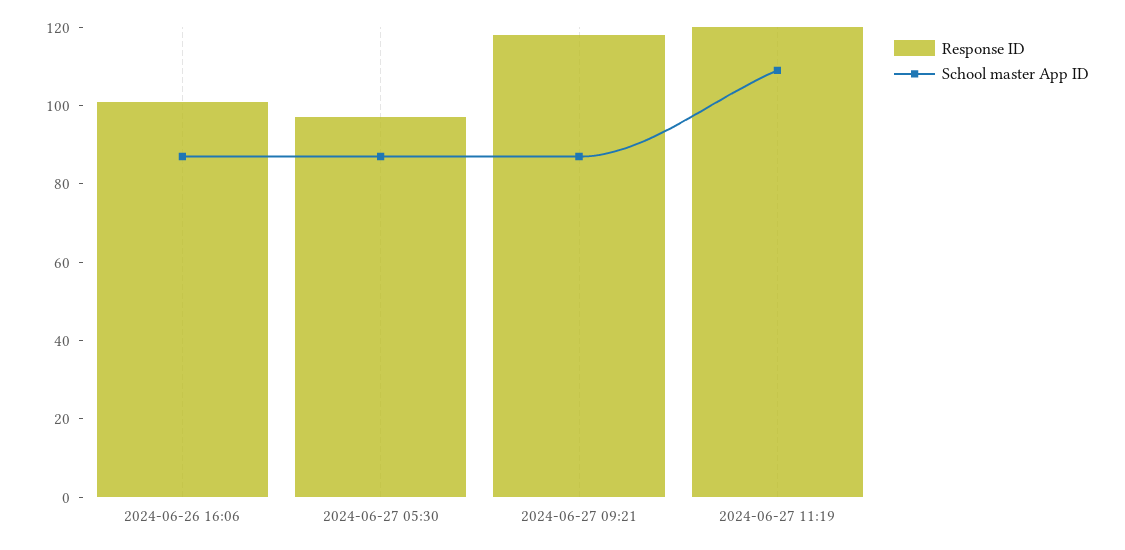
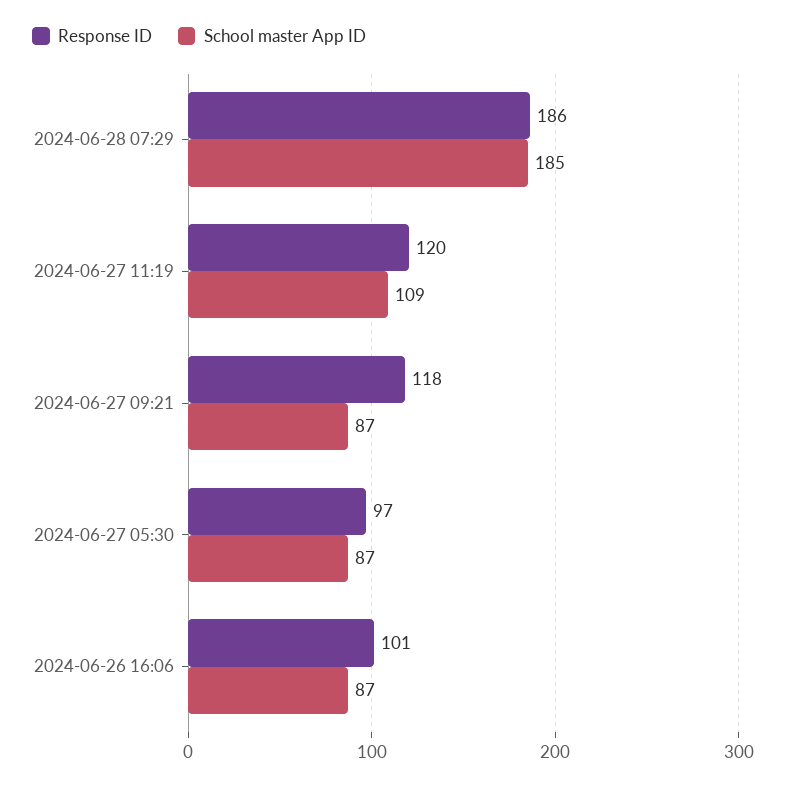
Response ID, 2024-06-28 07:29: none -> 186
School master App ID, 2024-06-28 07:29: none -> 185

